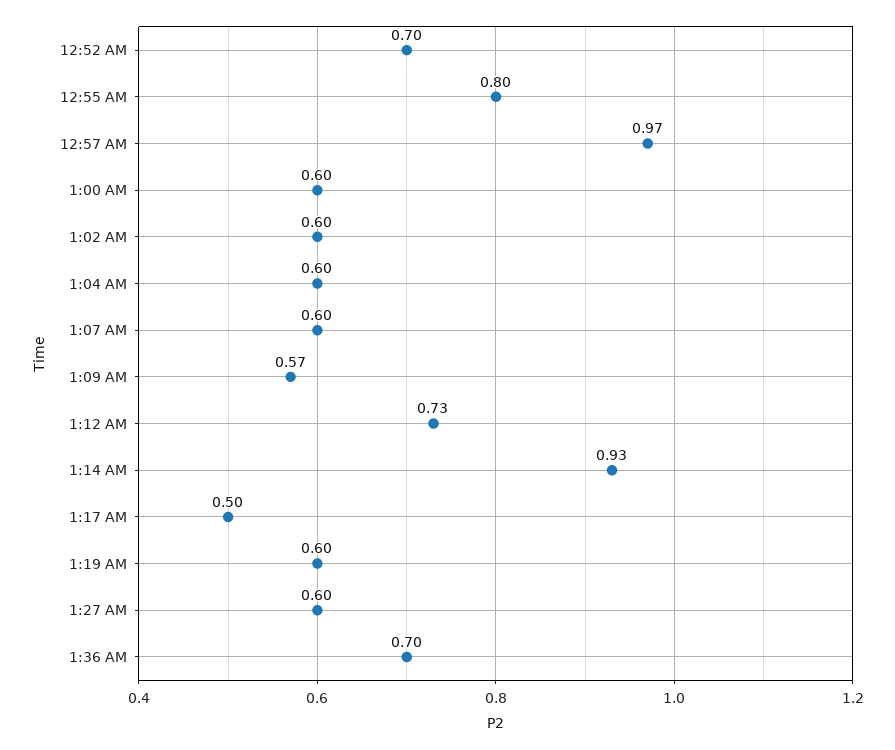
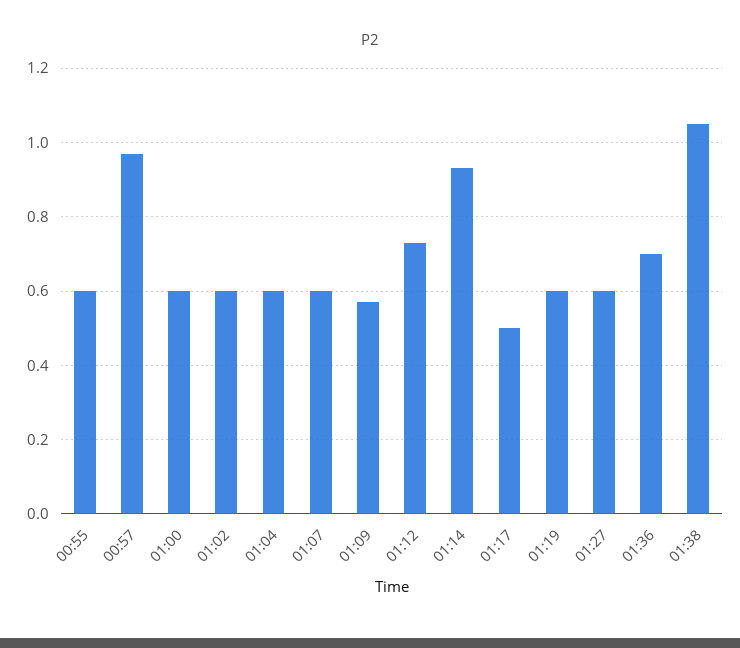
12:52 AM: 0.7 -> none
12:55 AM: 0.8 -> 0.6
01:38: none -> 1.05

